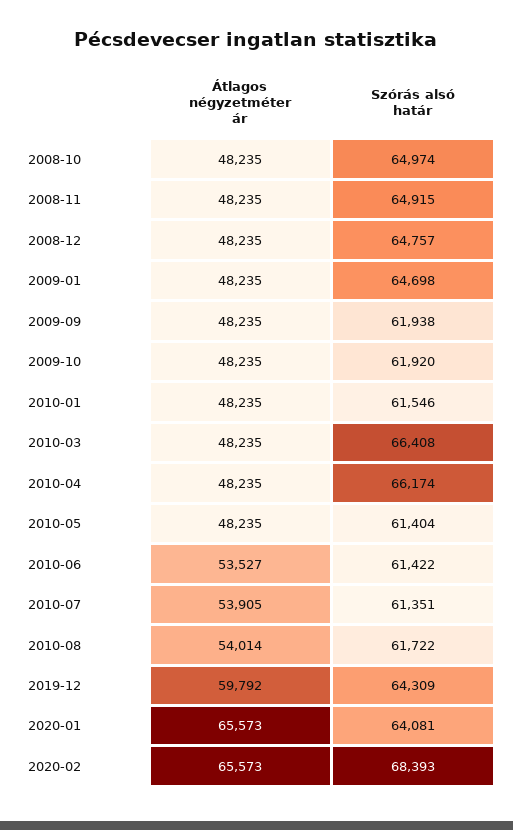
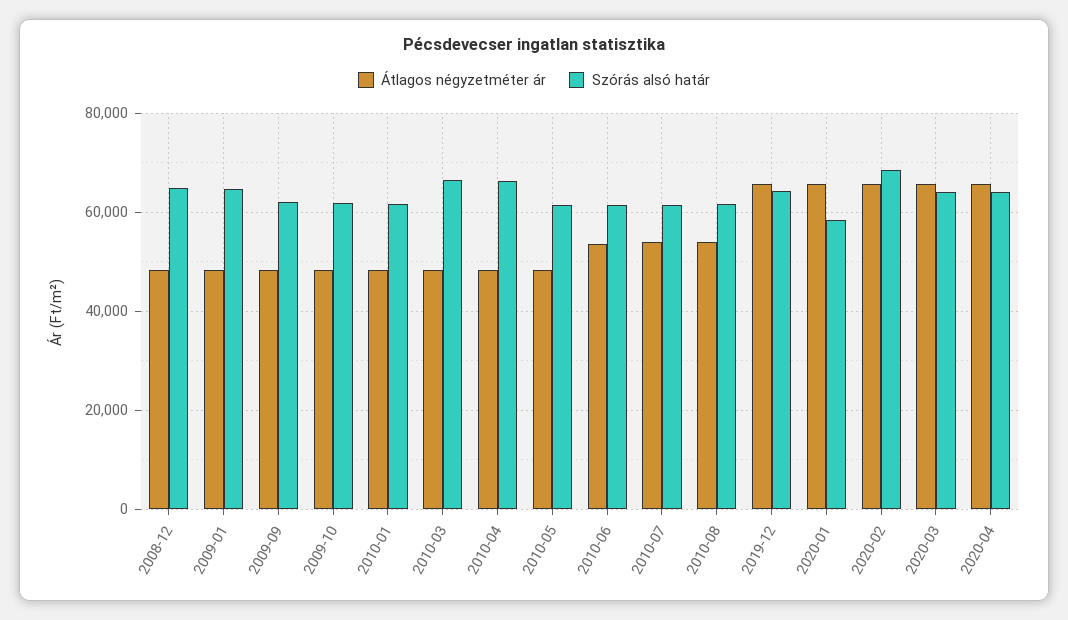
Átlagos négyzetméter ár, 2008-10: 48235 -> none
Szórás alsó határ, 2008-10: 64974 -> none
Átlagos négyzetméter ár, 2008-11: 48235 -> none
Szórás alsó határ, 2008-11: 64915 -> none
Átlagos négyzetméter ár, 2019-12: 59792 -> 66000
Szórás alsó határ, 2020-01: 64081 -> 58000
Átlagos négyzetméter ár, 2020-03: none -> 66000
Szórás alsó határ, 2020-03: none -> 64000
Átlagos négyzetméter ár, 2020-04: none -> 66000
Szórás alsó határ, 2020-04: none -> 64000

